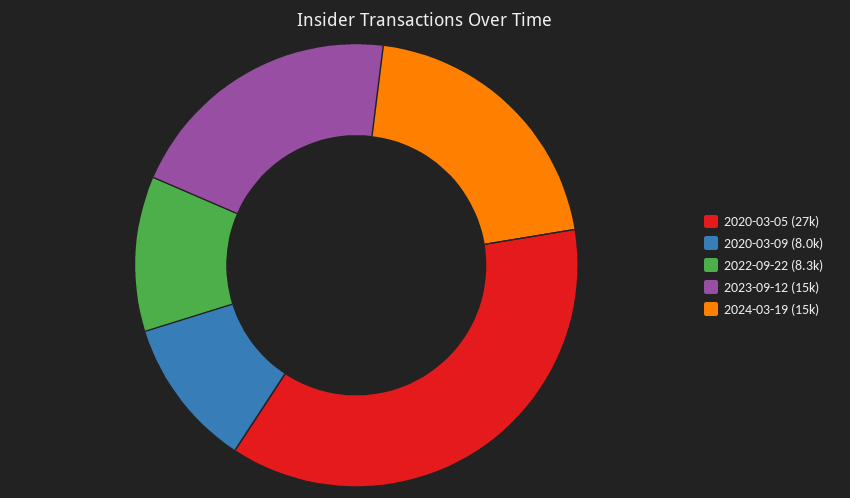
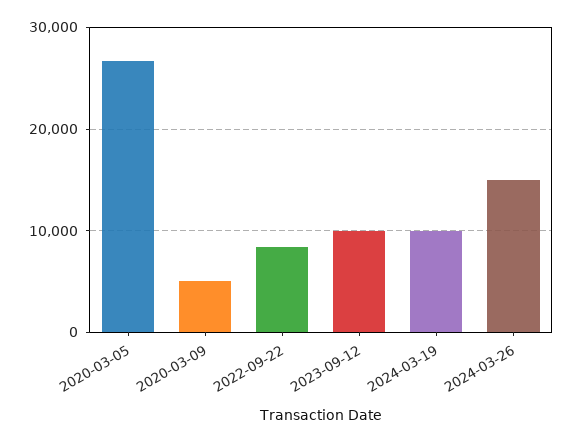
2020-03-09: 8000 -> 5000
2023-09-12: 15000 -> 10000
2024-03-19: 15000 -> 10000
2024-03-26: none -> 15000

